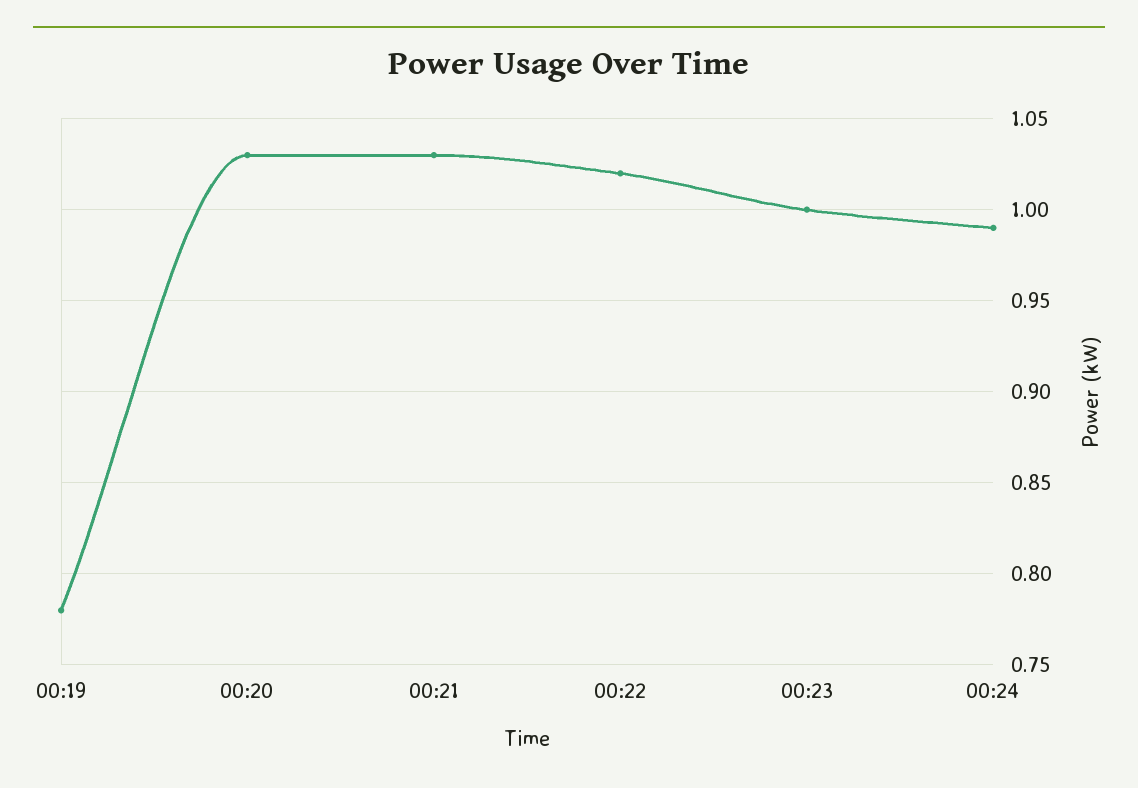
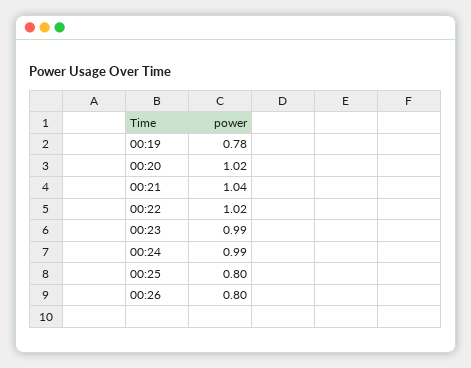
00:20: 1.03 -> 1.02
00:21: 1.03 -> 1.04
00:23: 1 -> 0.99
00:25: none -> 0.8
00:26: none -> 0.8

